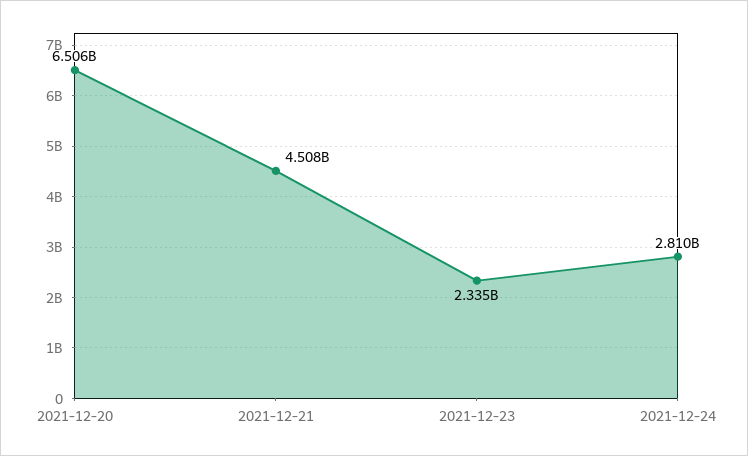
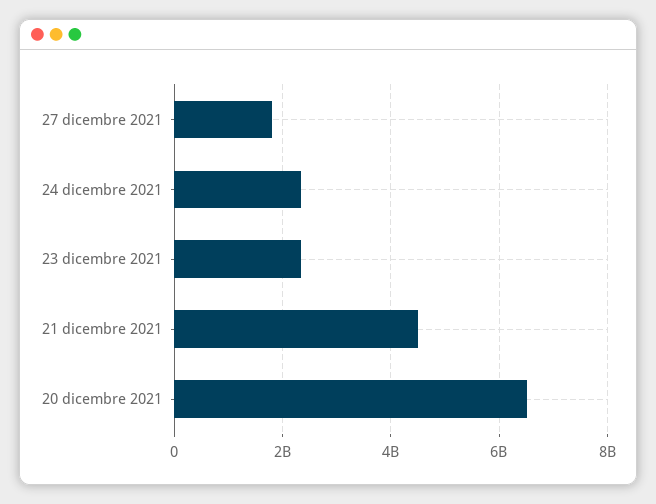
2021-12-24: 2810000000 -> 2400000000
27 dicembre 2021: none -> 1800000000

